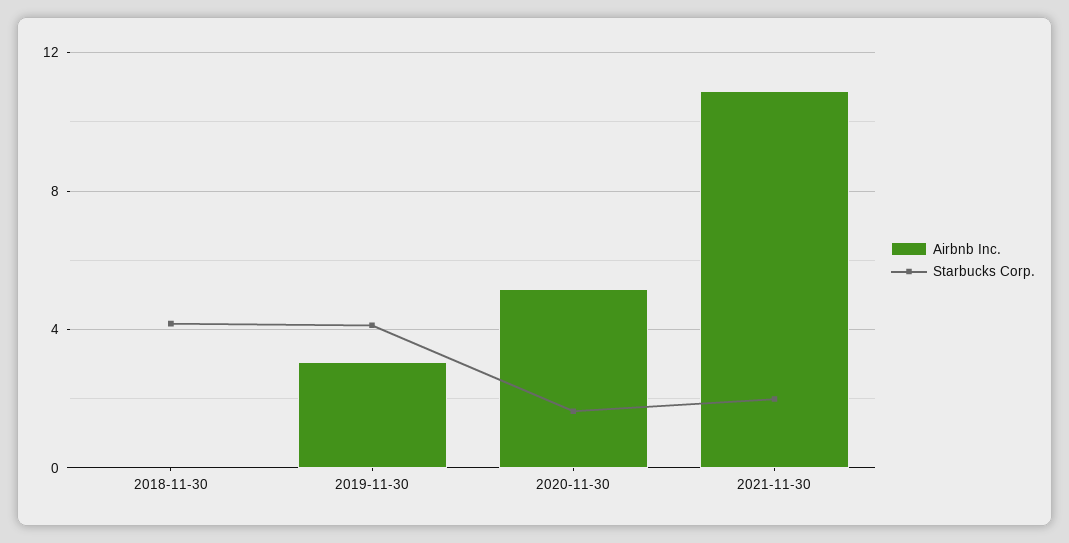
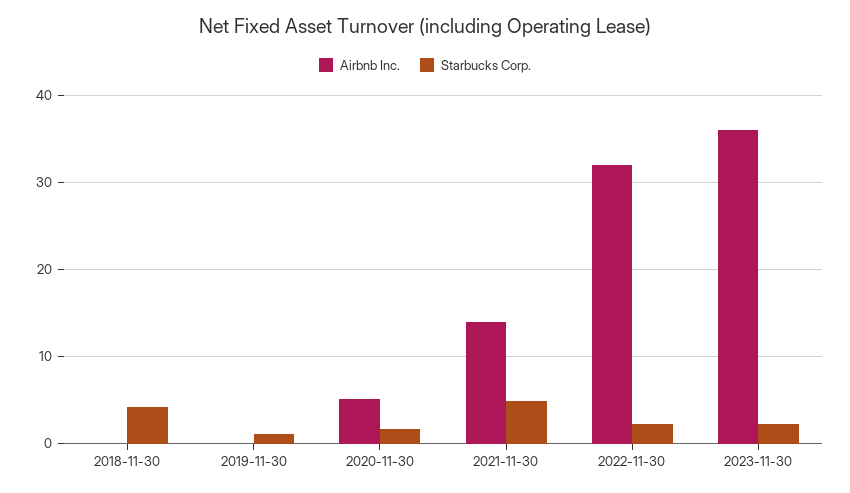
Airbnb Inc., 2019-11-30: 3 -> 0
Starbucks Corp., 2019-11-30: 4 -> 1
Airbnb Inc., 2021-11-30: 11 -> 14
Starbucks Corp., 2021-11-30: 2 -> 5
Airbnb Inc., 2022-11-30: none -> 32
Starbucks Corp., 2022-11-30: none -> 2
Airbnb Inc., 2023-11-30: none -> 36
Starbucks Corp., 2023-11-30: none -> 2

